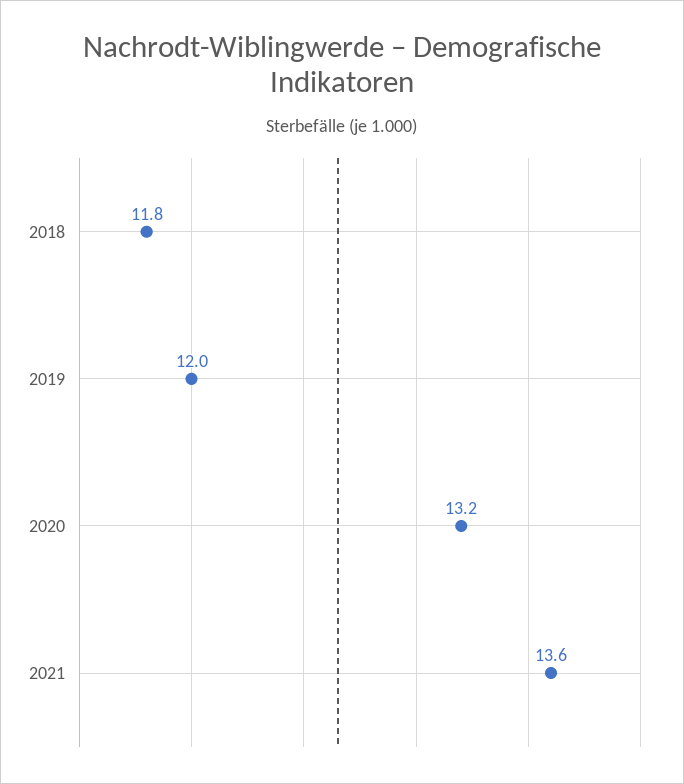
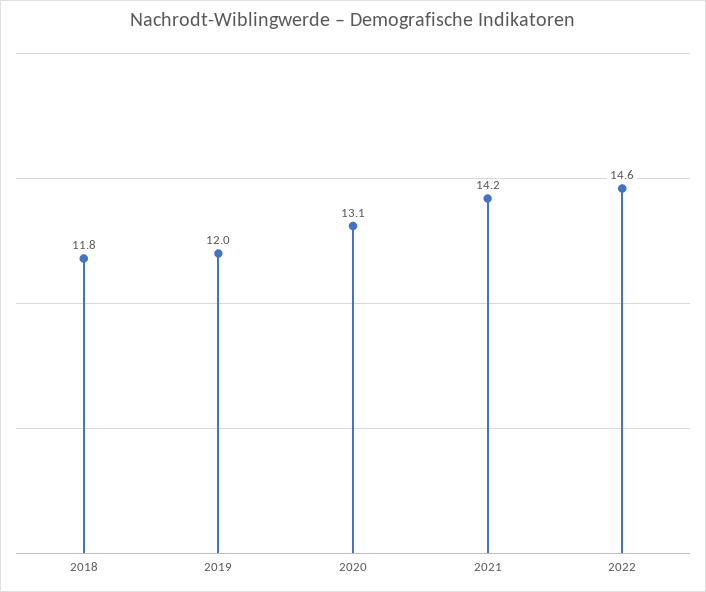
2020: 13.2 -> 13.1
2021: 13.6 -> 14.2
2022: none -> 14.6

